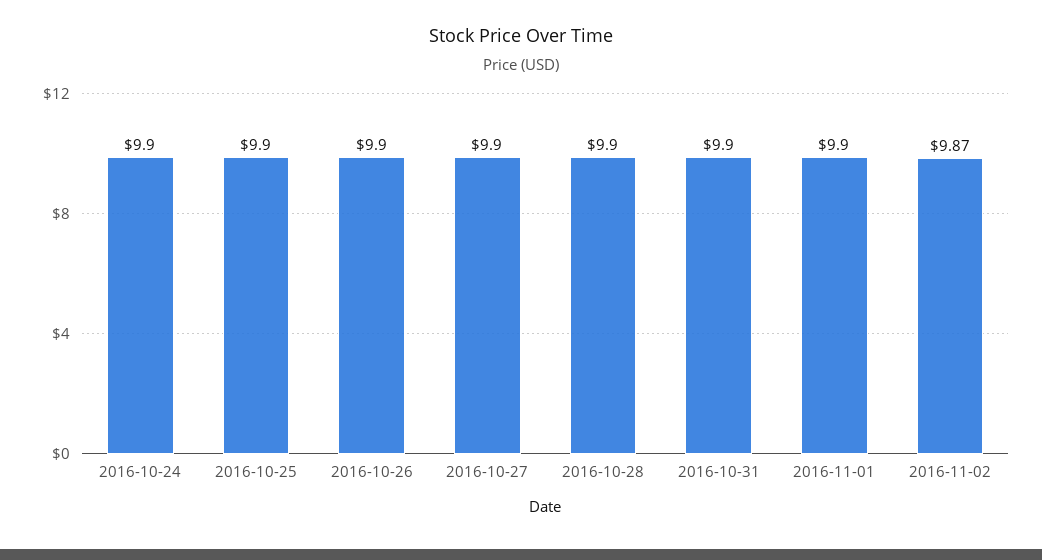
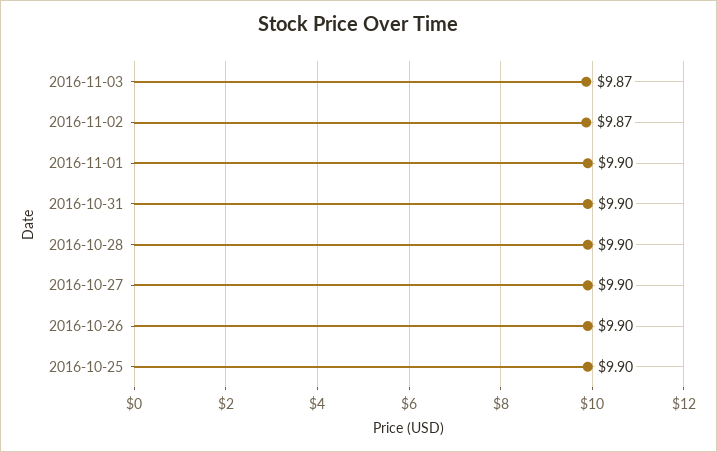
2016-10-24: 9.9 -> none
2016-11-03: none -> 9.87

